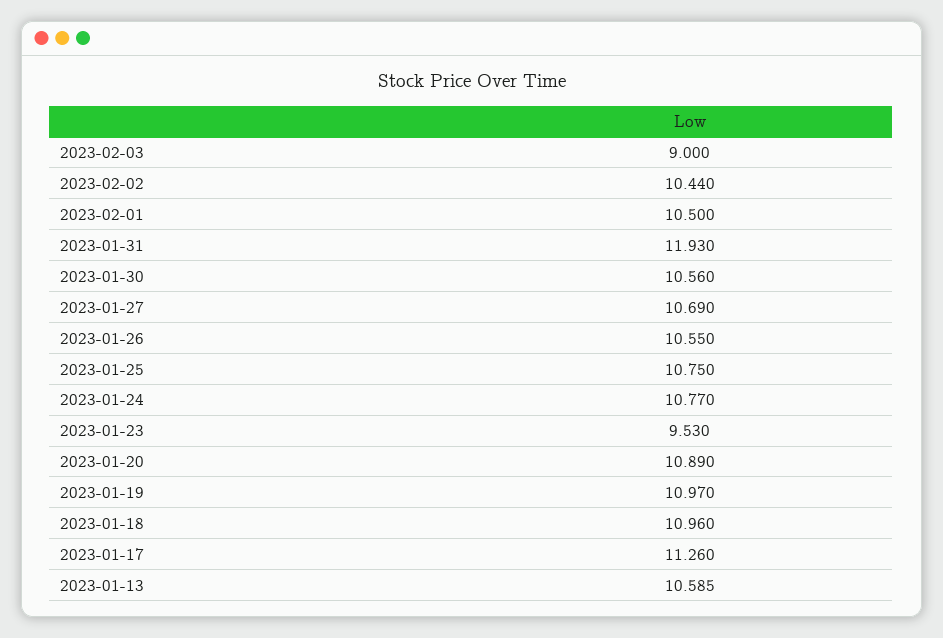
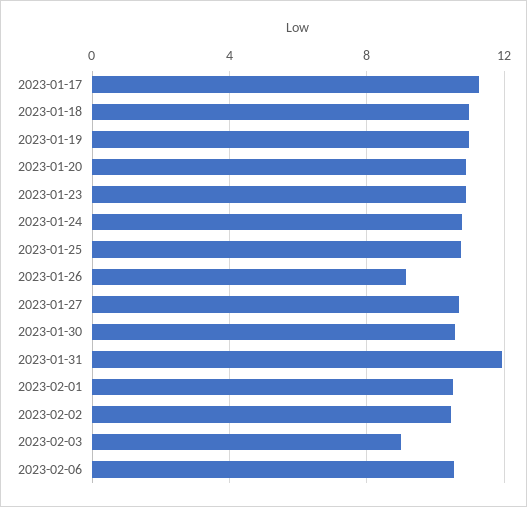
2023-01-26: 10.55 -> 9
2023-01-23: 9.53 -> 11
2023-01-13: 10.585 -> none
2023-02-06: none -> 10.5

